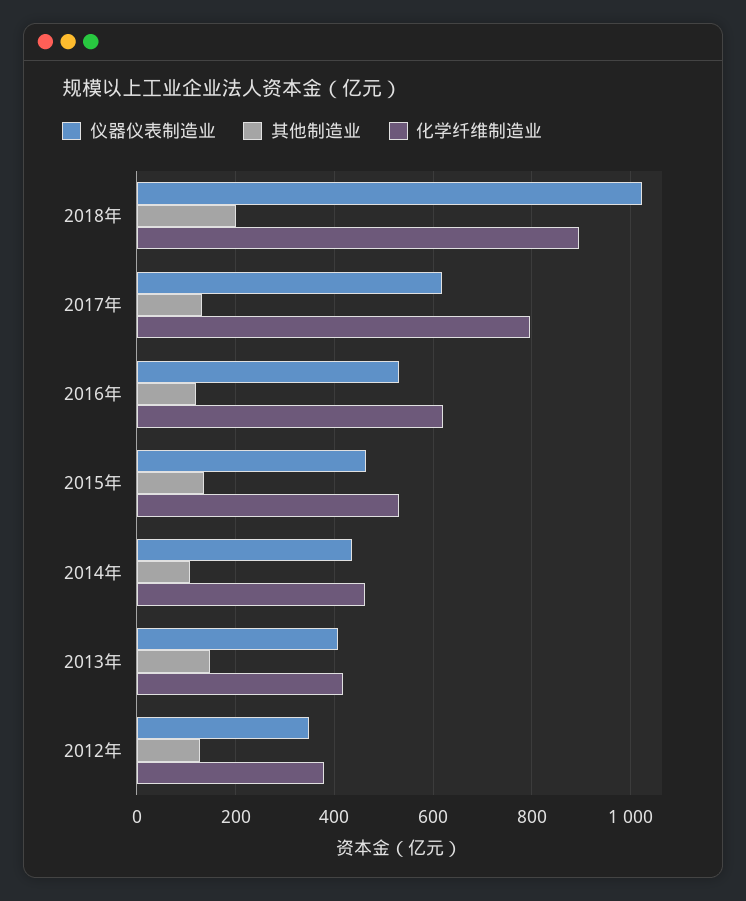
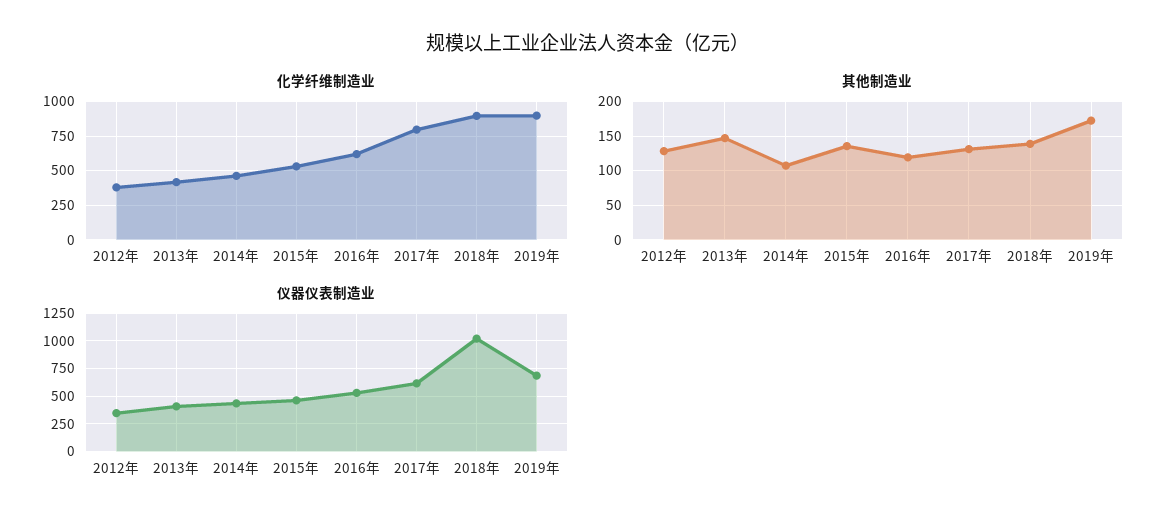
其他制造业, 2018年: 200 -> 140
化学纤维制造业, 2019年: none -> 900
其他制造业, 2019年: none -> 170
仪器仪表制造业, 2019年: none -> 750

